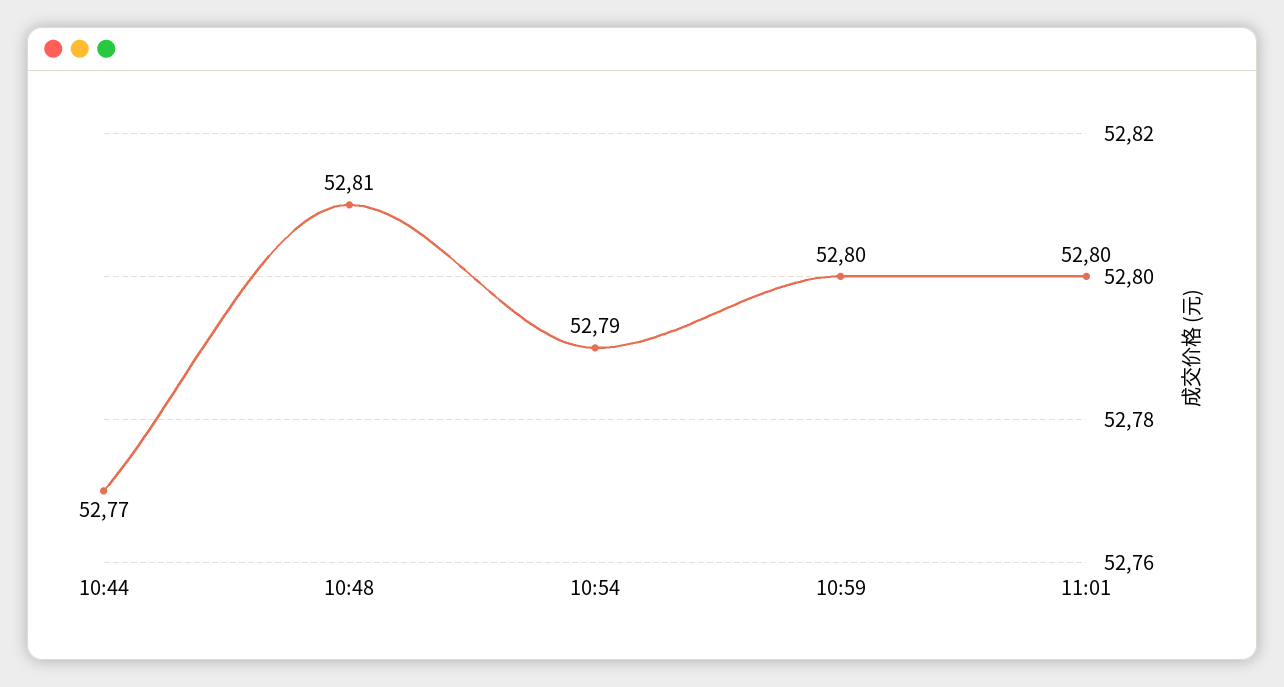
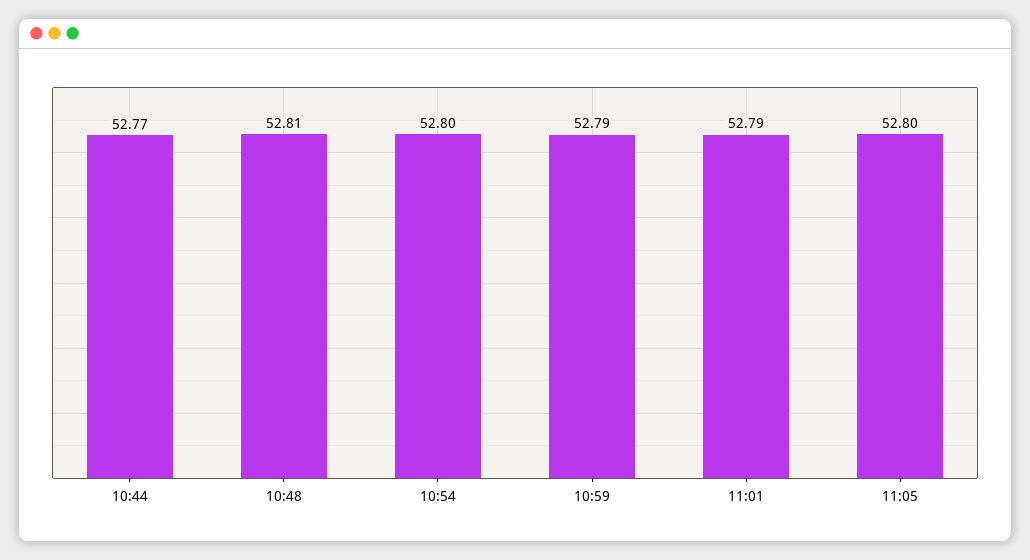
10:54: 52.79 -> 52.8
10:59: 52.8 -> 52.79
11:01: 52.8 -> 52.79
11:05: none -> 52.8

